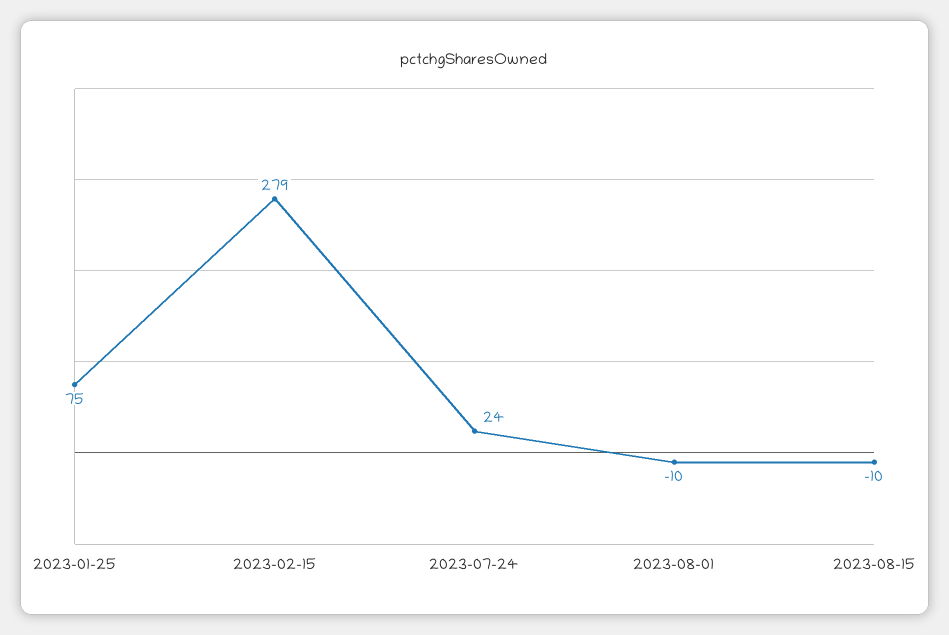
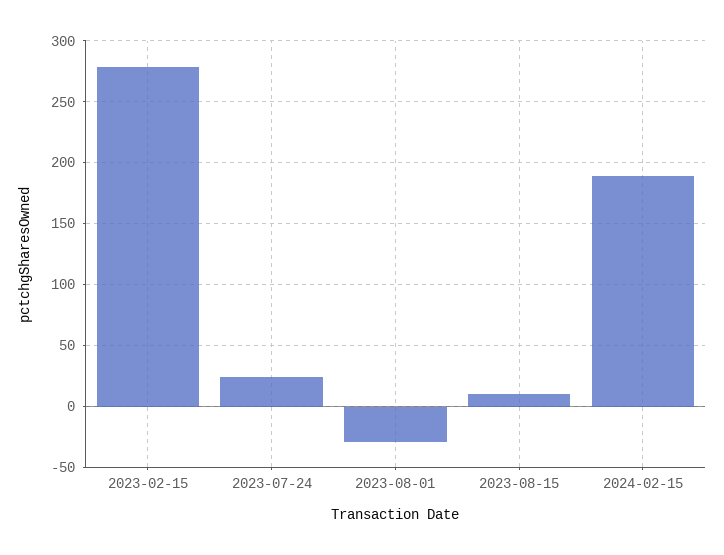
2023-01-25: 75 -> none
2023-08-01: -10 -> -30
2023-08-15: -10 -> 10
2024-02-15: none -> 190

